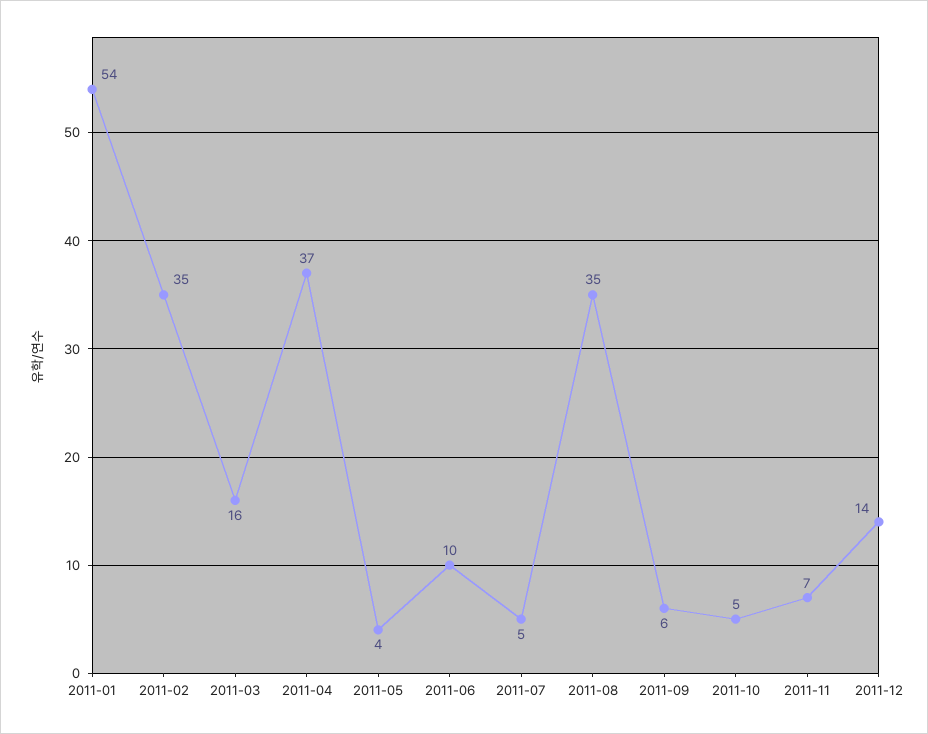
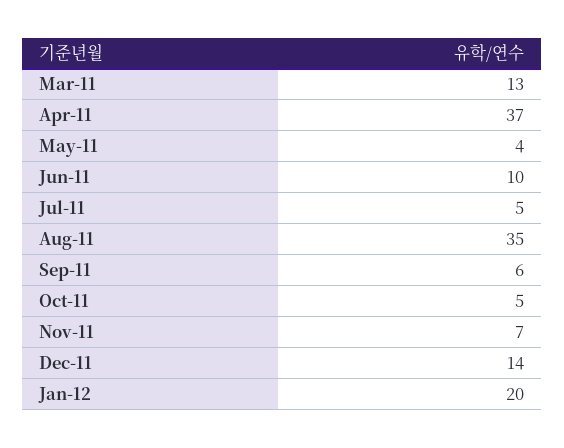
2011-01: 54 -> none
2011-02: 35 -> none
2011-03: 16 -> 13
Jan-12: none -> 20

